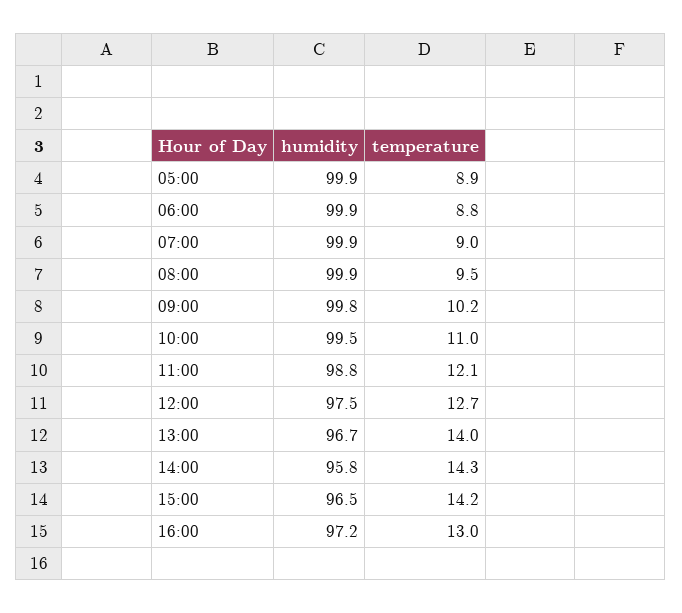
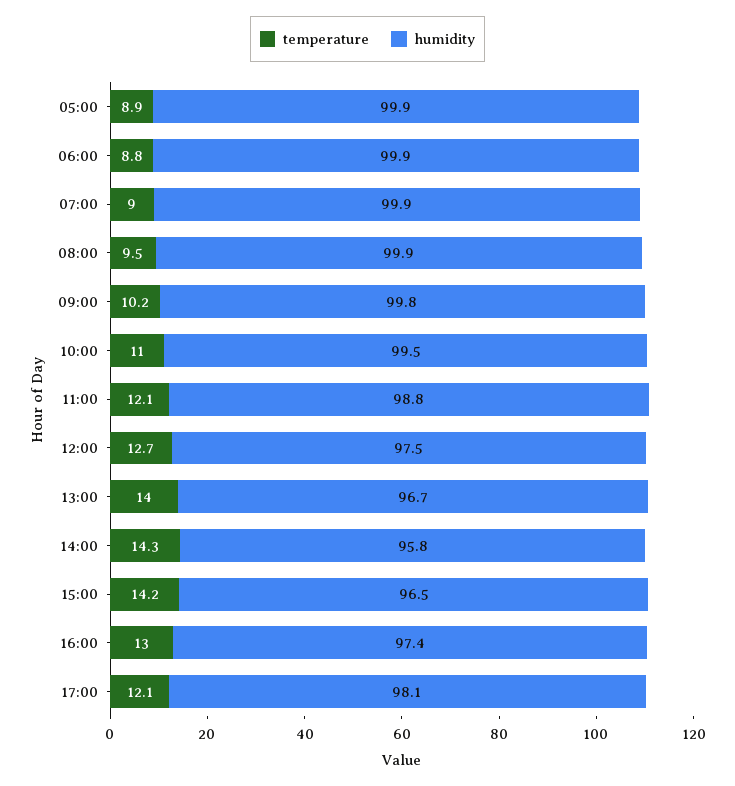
humidity, 16:00: 97.2 -> 97.4
temperature, 17:00: none -> 12.1
humidity, 17:00: none -> 98.1

